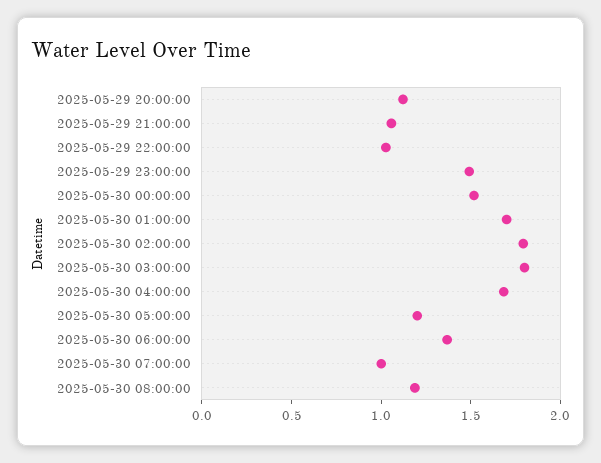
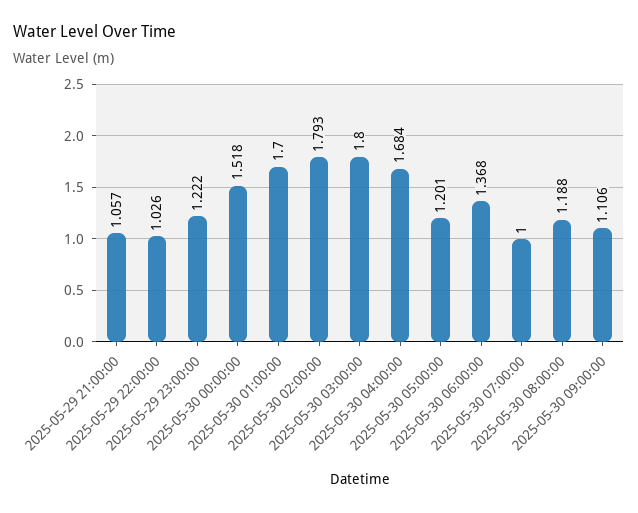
2025-05-29 20:00:00: 1.1 -> none
2025-05-29 23:00:00: 1.5 -> 1.222
2025-05-30 09:00:00: none -> 1.106

